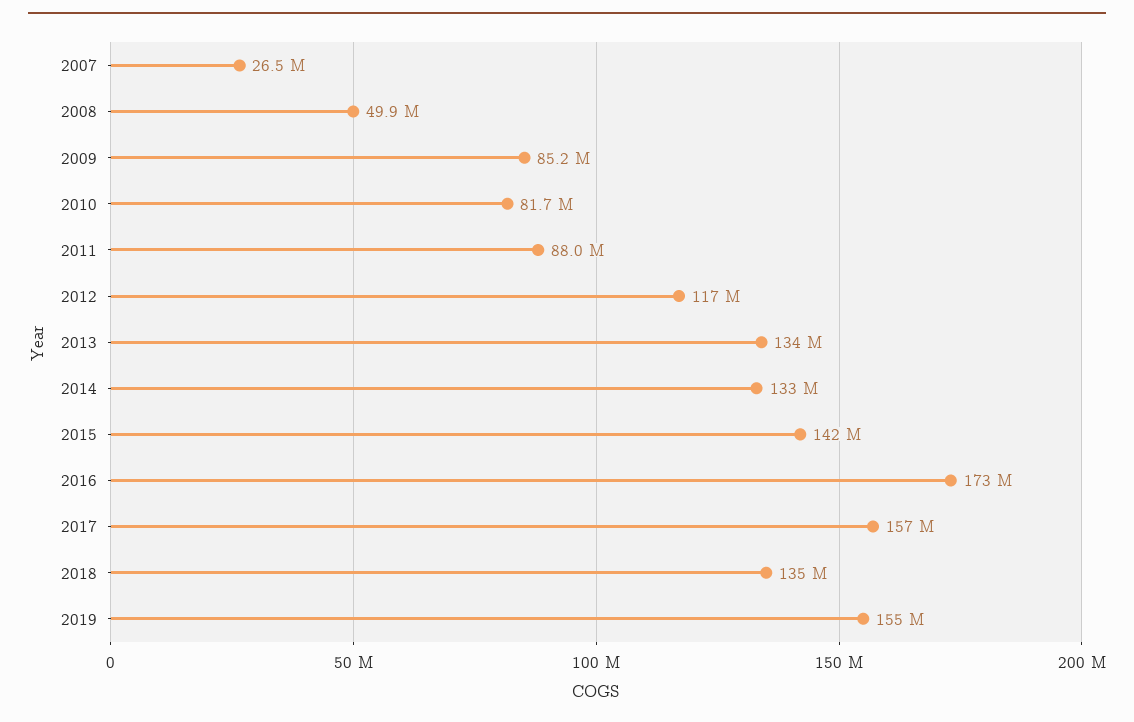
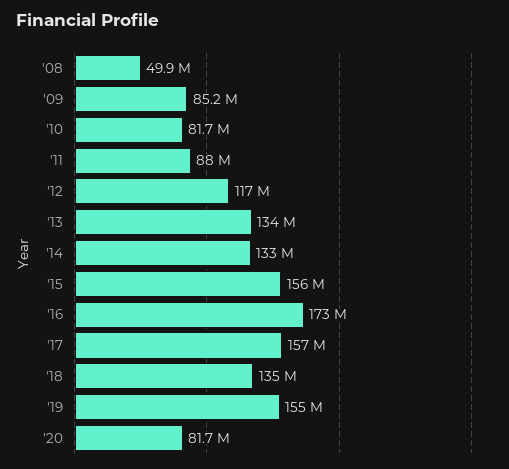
2007: 26500000 -> none
2015: 142000000 -> 156000000
'20: none -> 81700000

